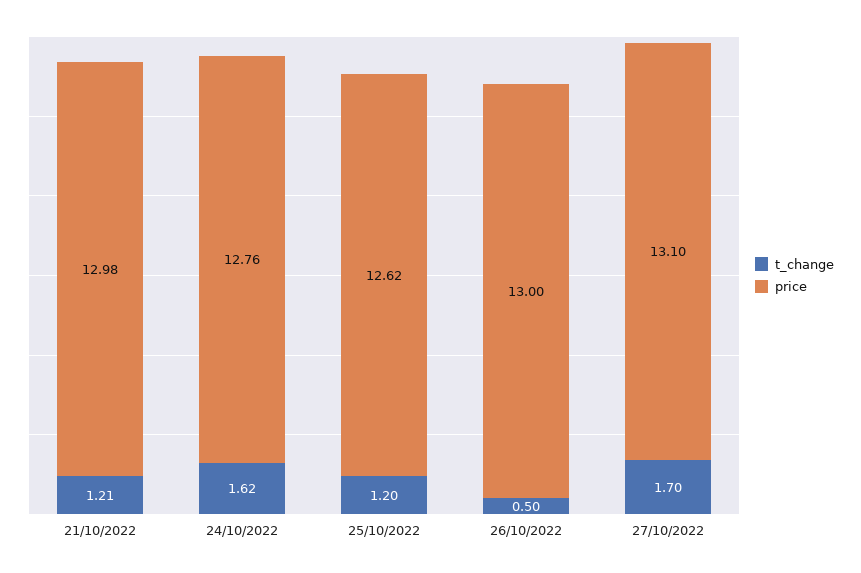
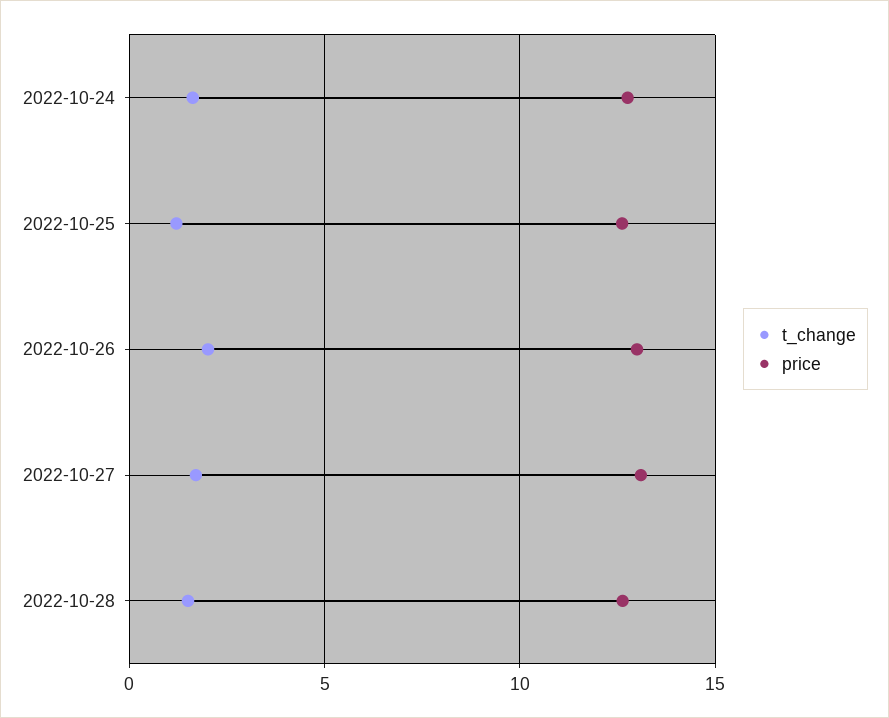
t_change, 21/10/2022: 1.21 -> none
price, 21/10/2022: 12.98 -> none
t_change, 26/10/2022: 0.5 -> 2
t_change, 2022-10-28: none -> 1.5
price, 2022-10-28: none -> 12.5

